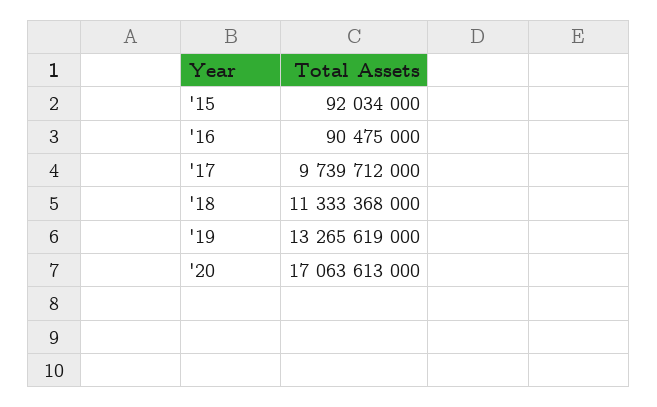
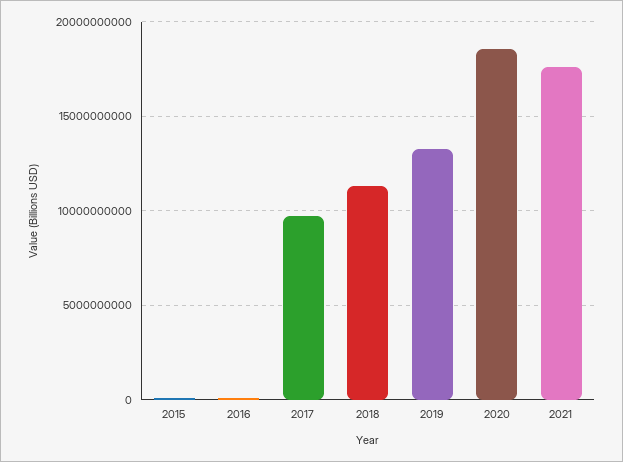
'20: 17063613000 -> 18500000000
2021: none -> 17500000000

